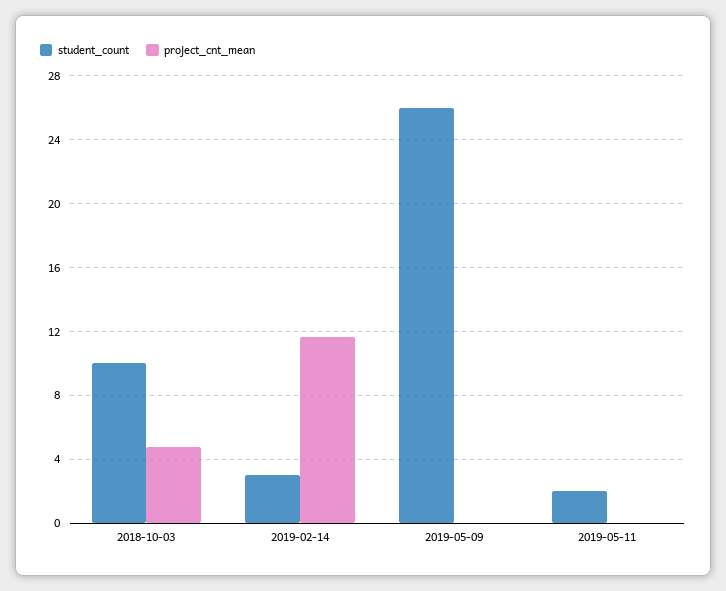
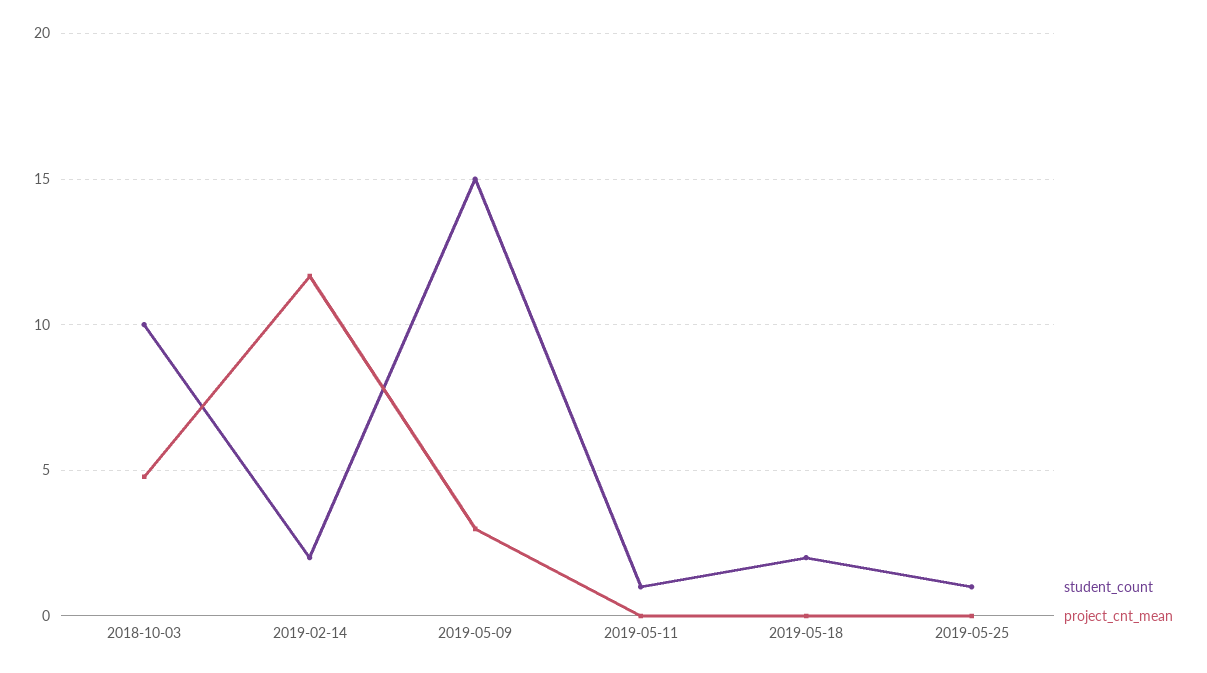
student_count, 2019-02-14: 3 -> 2
student_count, 2019-05-09: 26 -> 15
project_cnt_mean, 2019-05-09: 0 -> 3
student_count, 2019-05-11: 2 -> 1
student_count, 2019-05-18: none -> 2
project_cnt_mean, 2019-05-18: none -> 0
student_count, 2019-05-25: none -> 1
project_cnt_mean, 2019-05-25: none -> 0

